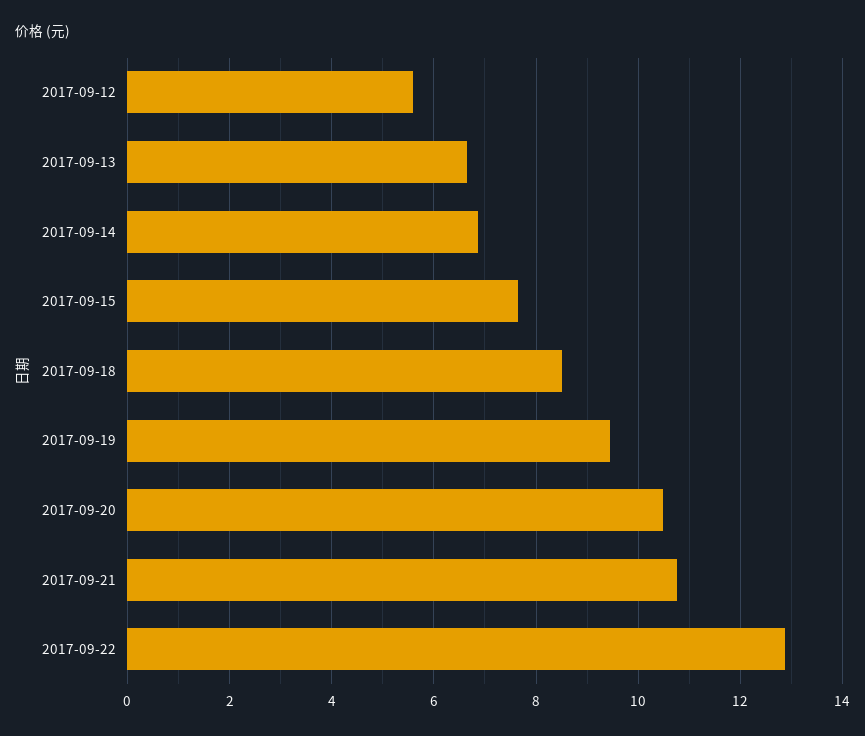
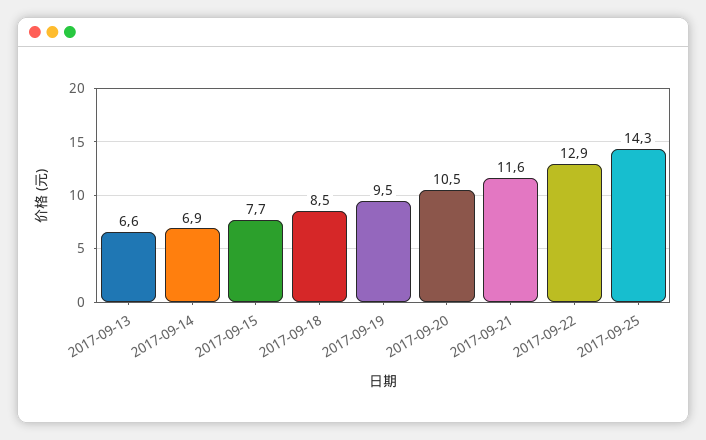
2017-09-12: 5.6 -> none
2017-09-21: 10.8 -> 11.6
2017-09-25: none -> 14.3

